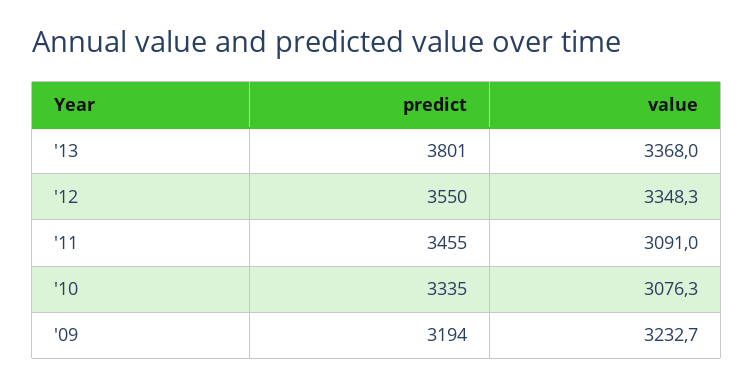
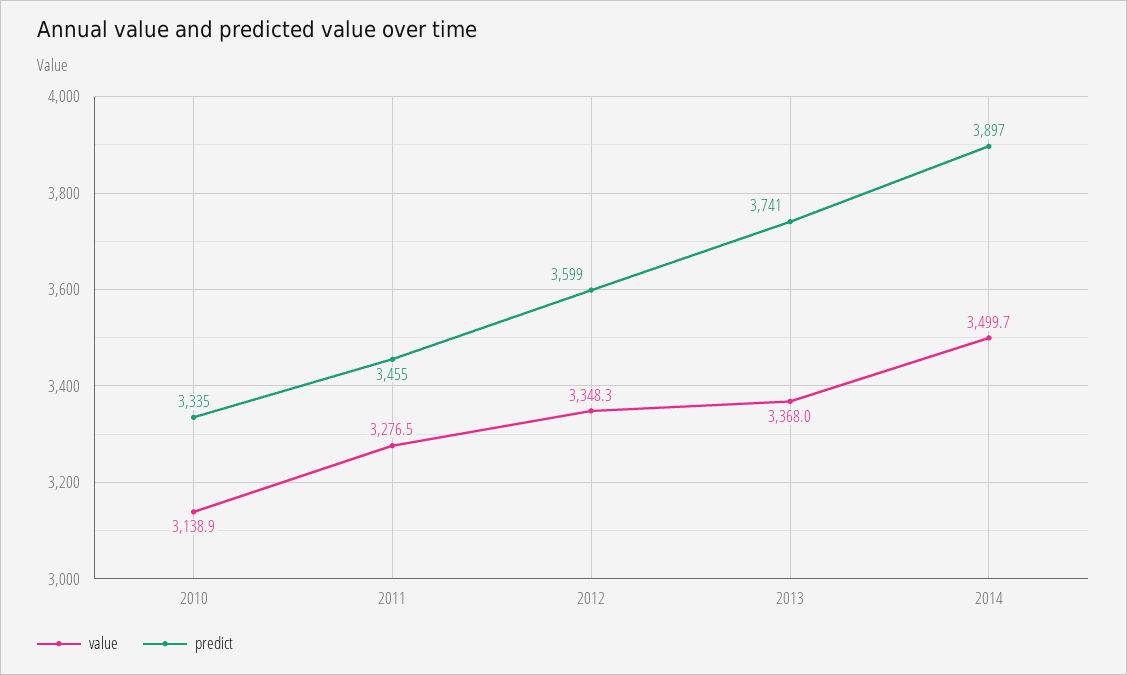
predict, '13: 3801 -> 3741
predict, '12: 3550 -> 3599
value, '11: 3091 -> 3276.5
value, '10: 3076.3 -> 3138.9
predict, '09: 3194 -> none
value, '09: 3232.7 -> none
value, 2014: none -> 3499.7
predict, 2014: none -> 3897

